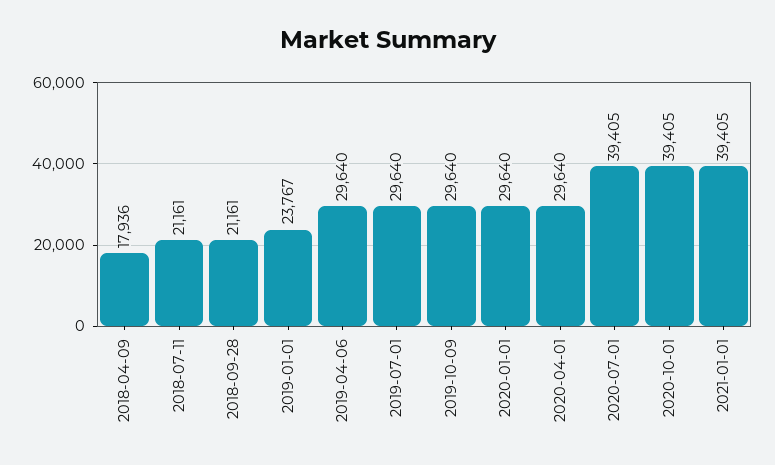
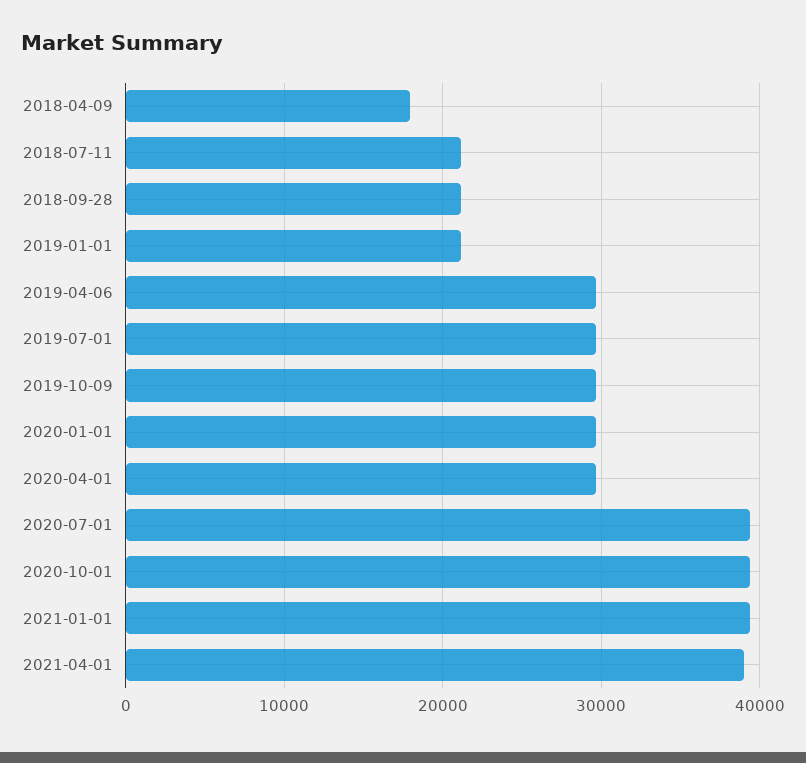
2019-01-01: 23767 -> 21000
2021-04-01: none -> 39000

